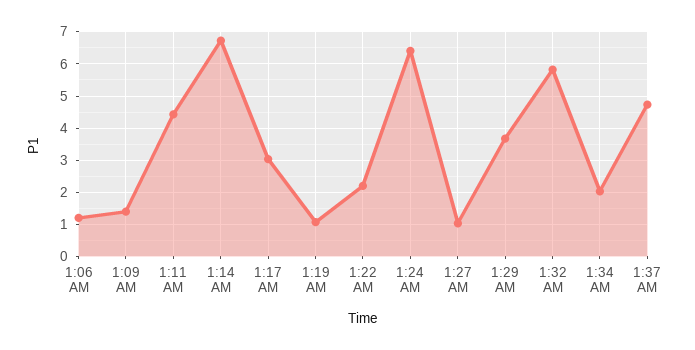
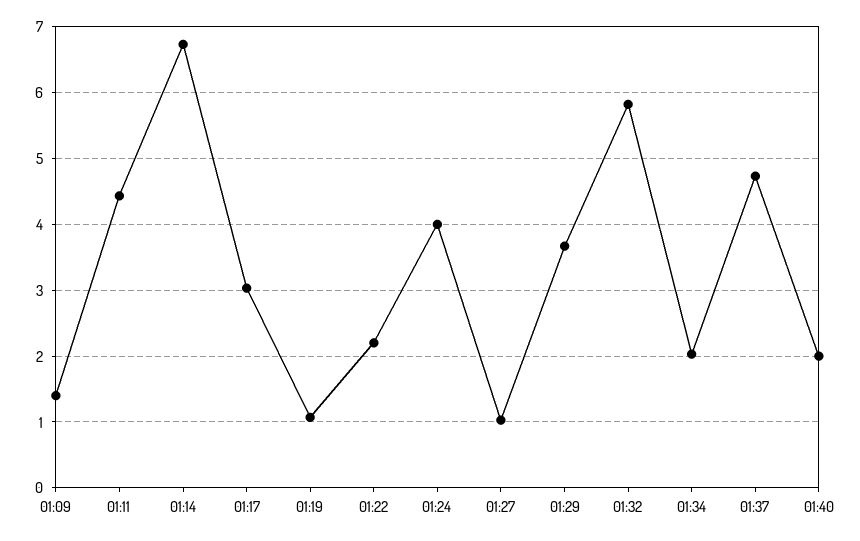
1:06 AM: 1.2 -> none
1:24 AM: 6.4 -> 4
01:40: none -> 2

